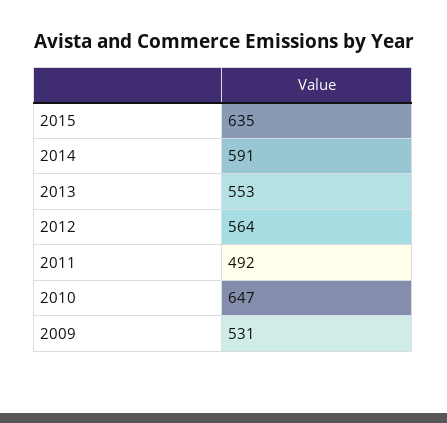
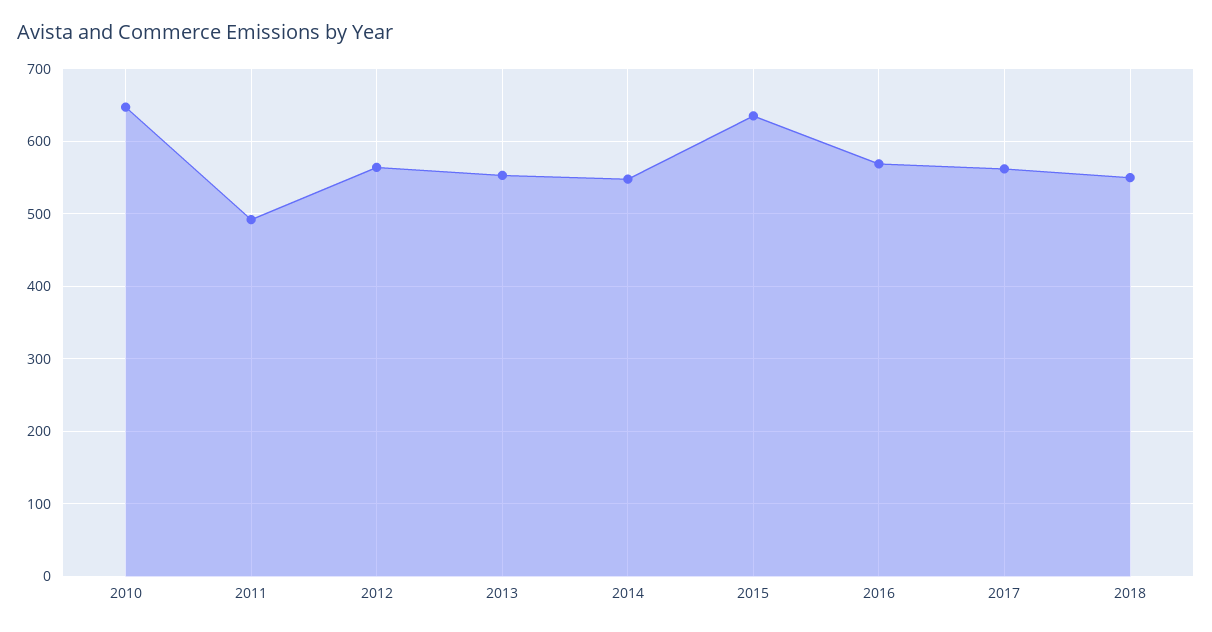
2014: 591 -> 550
2009: 531 -> none
2016: none -> 570
2017: none -> 560
2018: none -> 550

